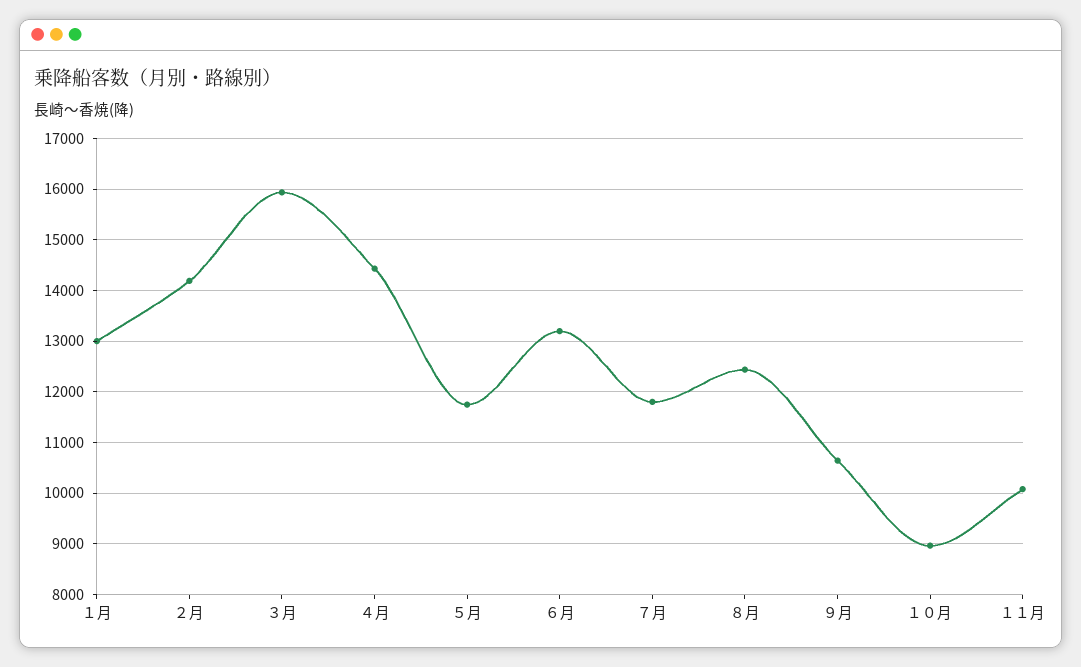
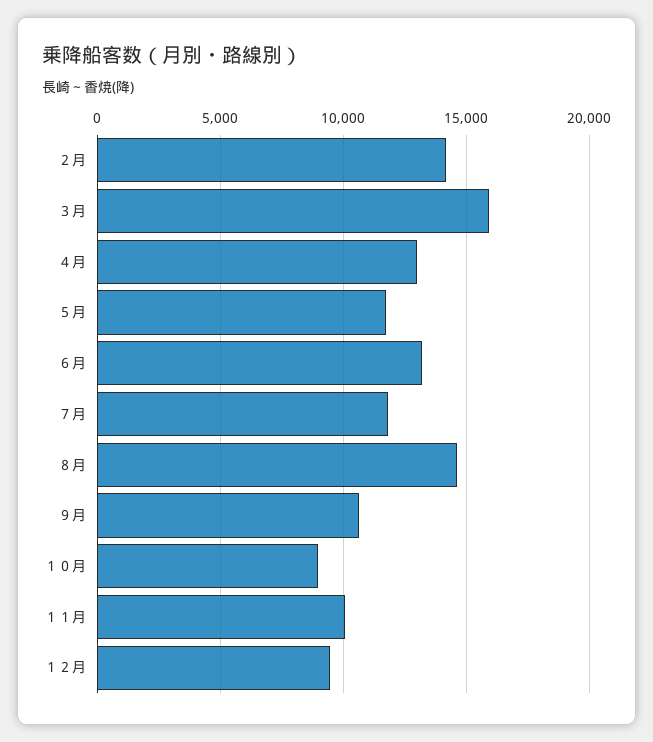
１月: 13000 -> none
４月: 14400 -> 13000
８月: 12400 -> 14500
１２月: none -> 9500

